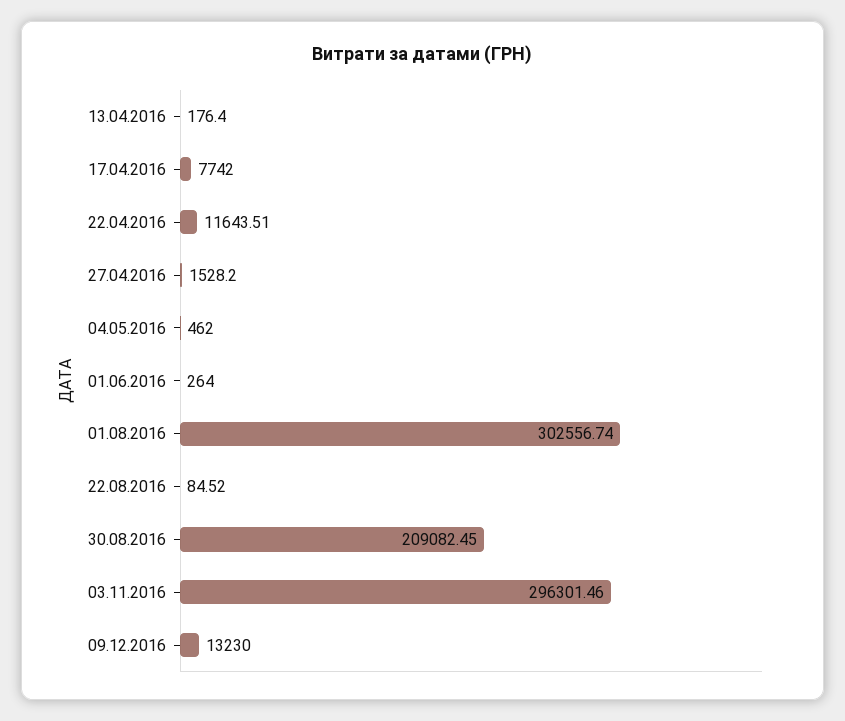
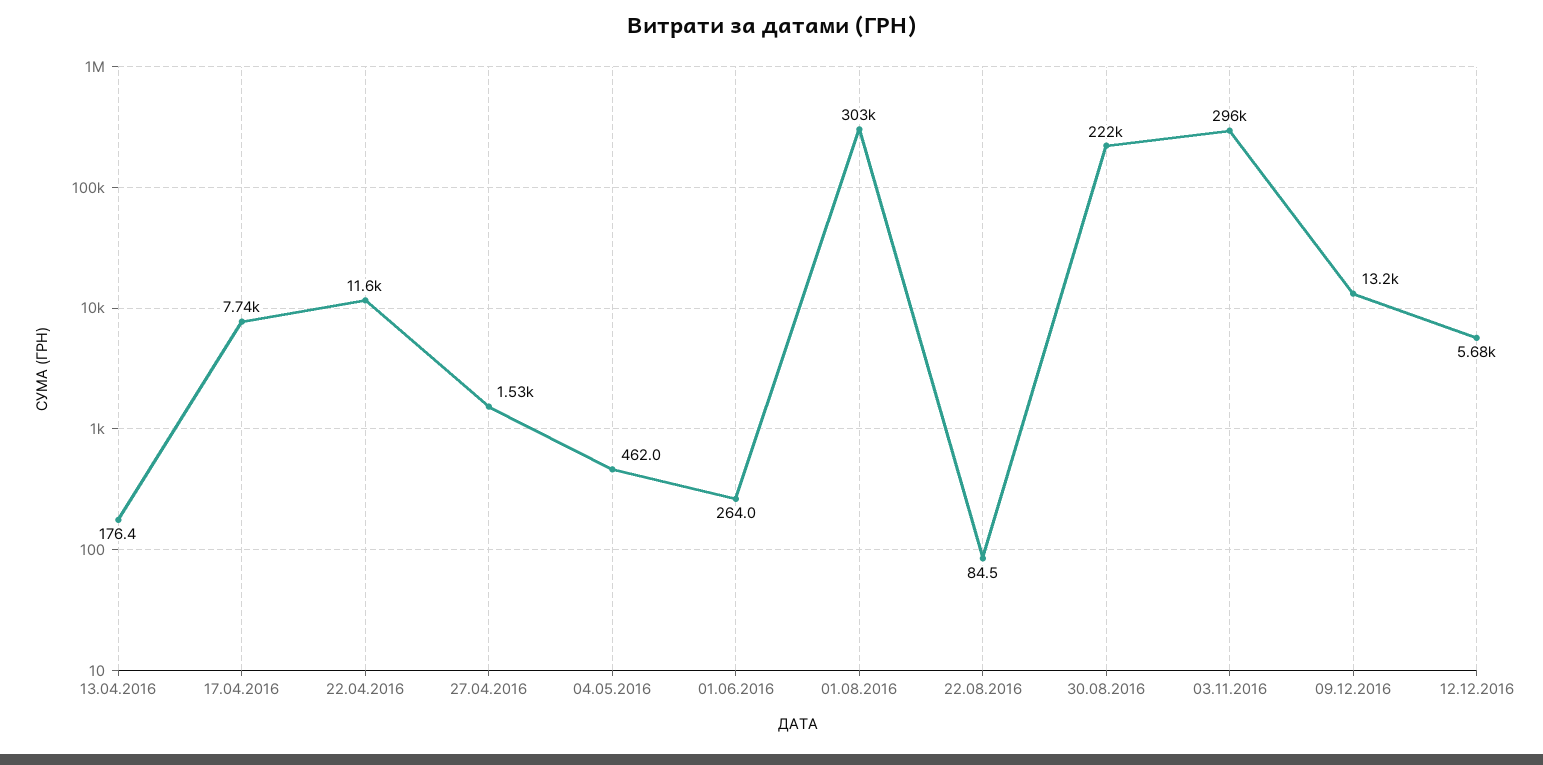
30.08.2016: 209082.45 -> 222000
12.12.2016: none -> 5680

